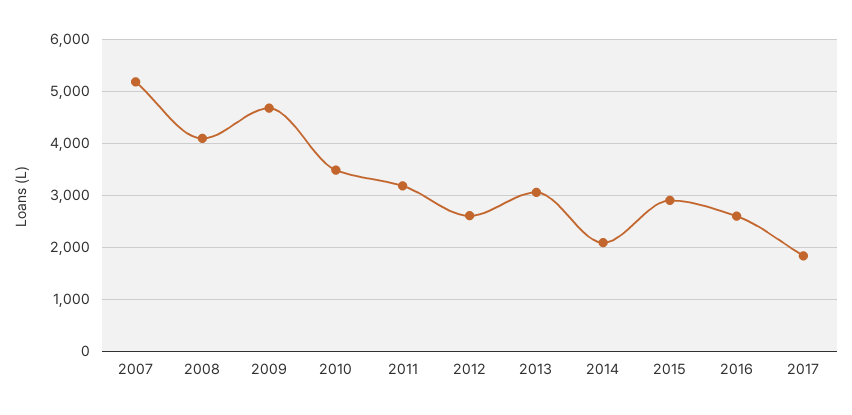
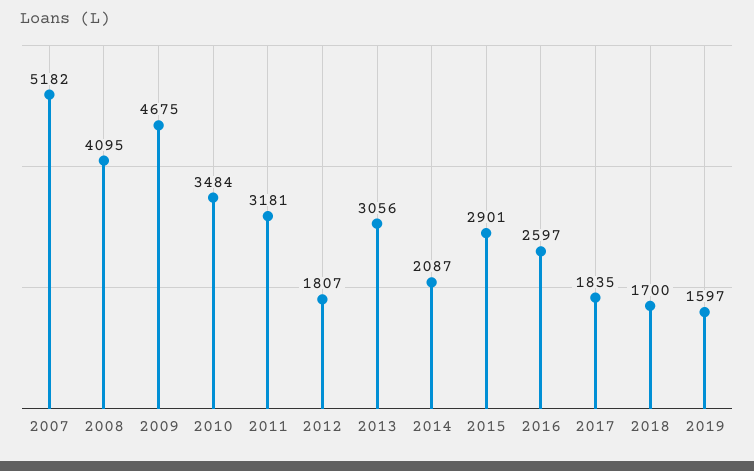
2012: 2600 -> 1807
2018: none -> 1700
2019: none -> 1597

